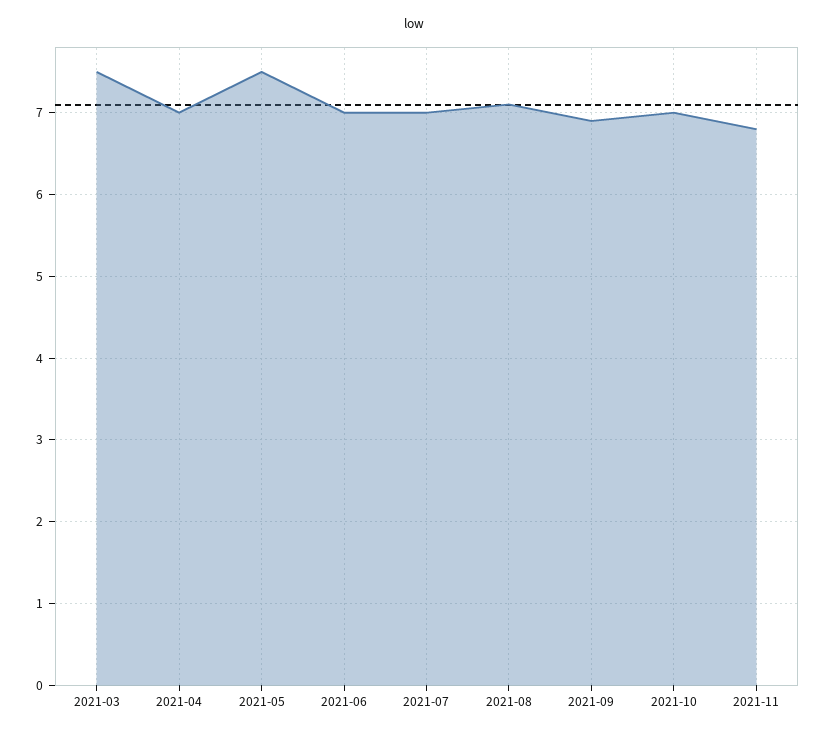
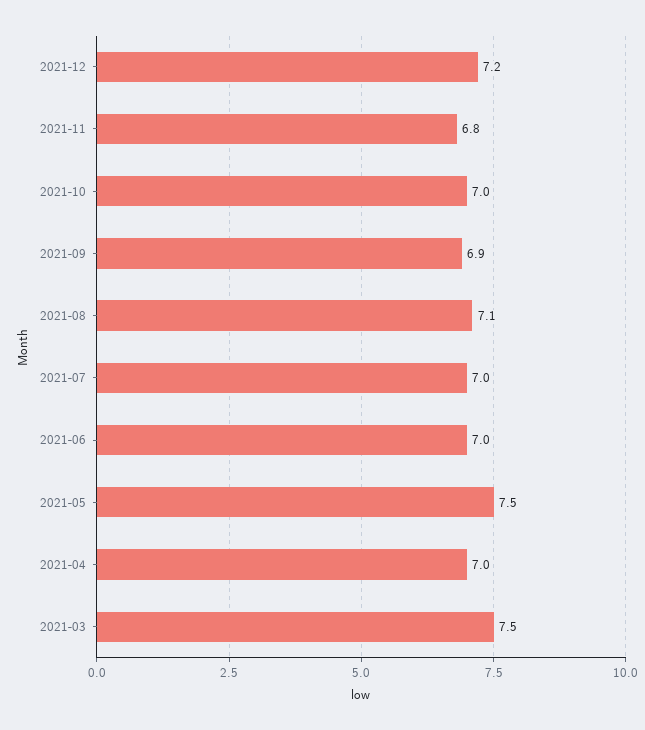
2021-12: none -> 7.2

